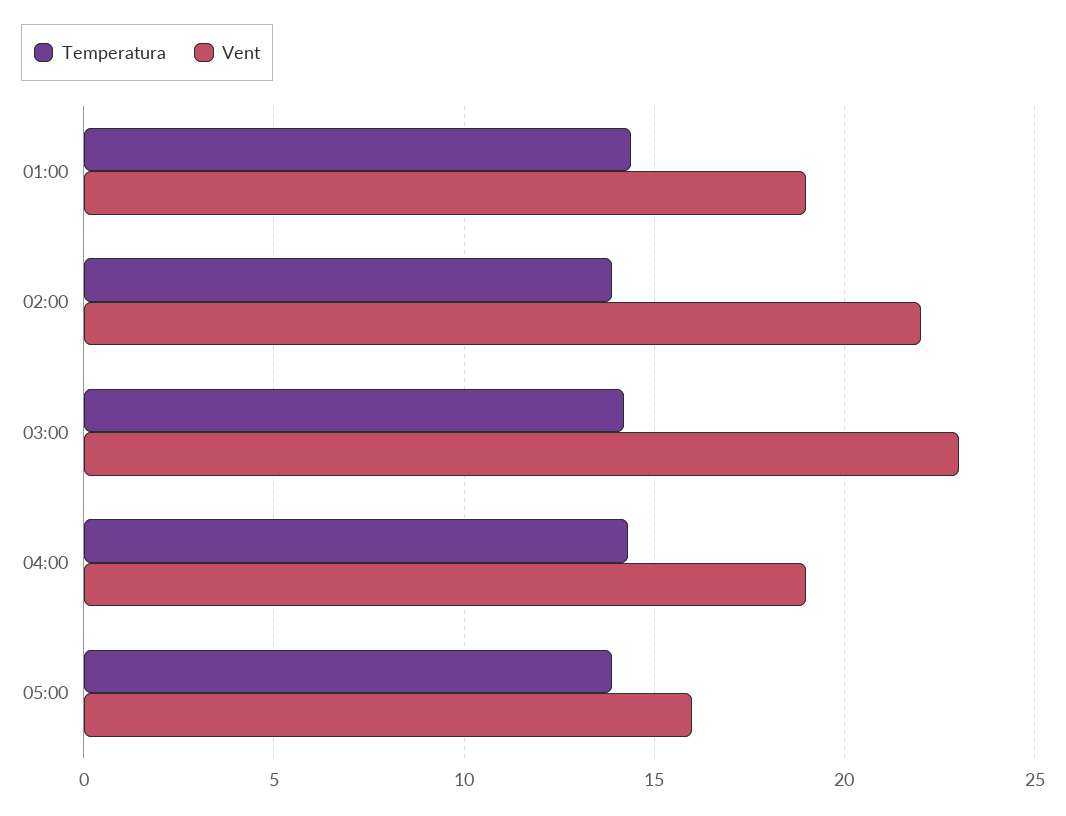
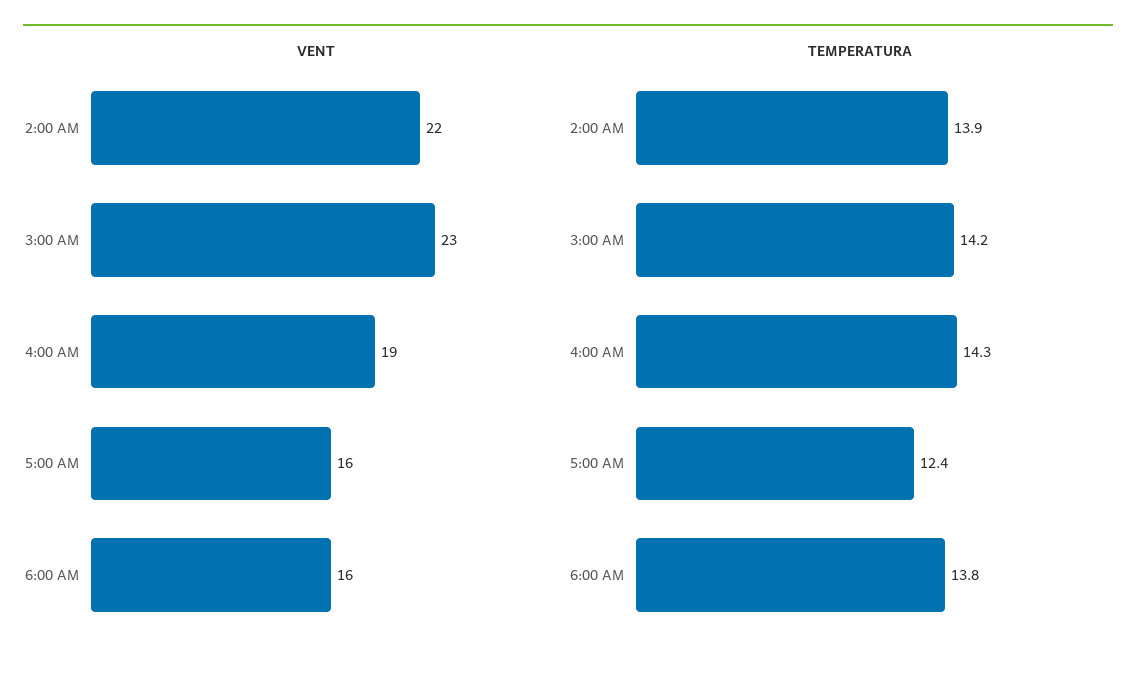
Temperatura, 01:00: 14.5 -> none
Vent, 01:00: 19 -> none
Temperatura, 05:00: 14 -> 12.4
Vent, 6:00 AM: none -> 16
Temperatura, 6:00 AM: none -> 13.8

